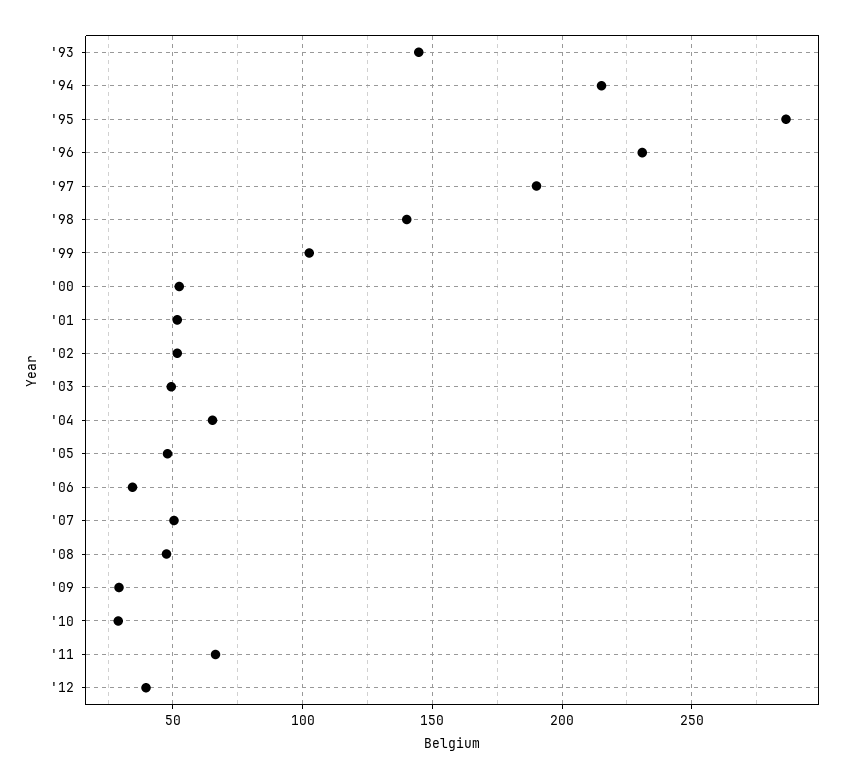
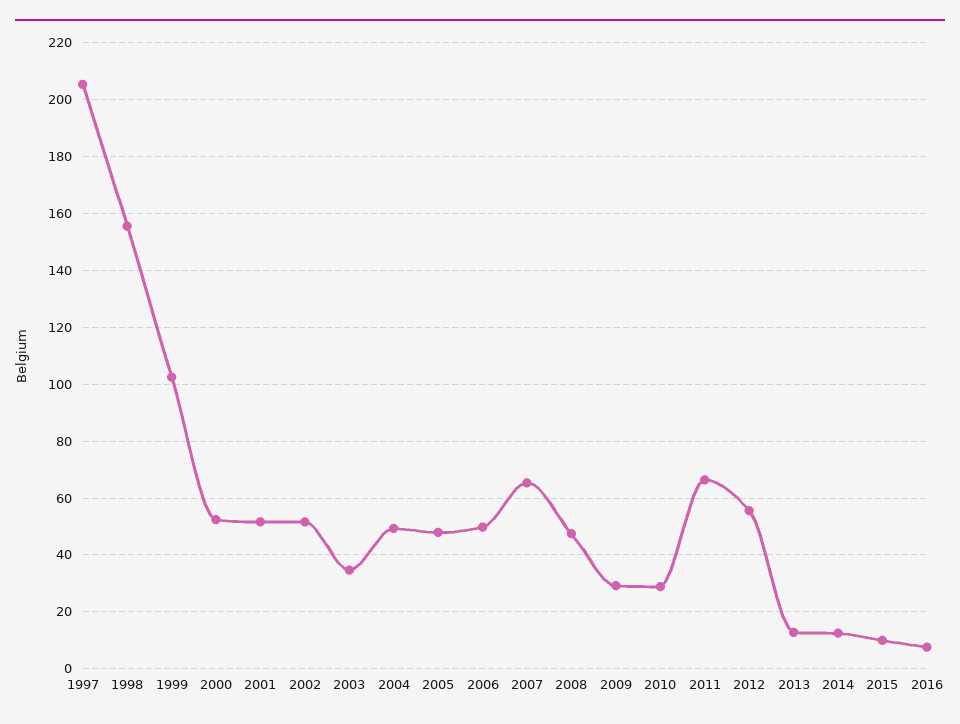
'93: 145 -> none
'94: 215 -> none
'95: 285 -> none
'96: 230 -> none
'97: 190 -> 205
'98: 140 -> 155
'03: 50 -> 35
'04: 65 -> 50
'06: 35 -> 50
'07: 50 -> 65
'12: 40 -> 55
2013: none -> 12.5
2014: none -> 12.5
2015: none -> 10
2016: none -> 7.5

